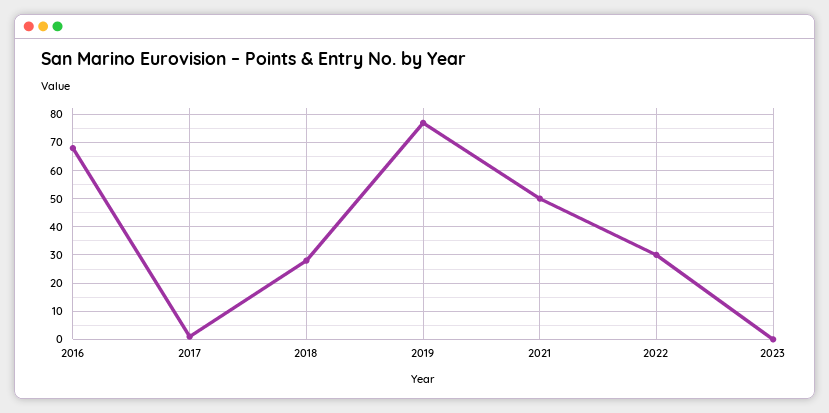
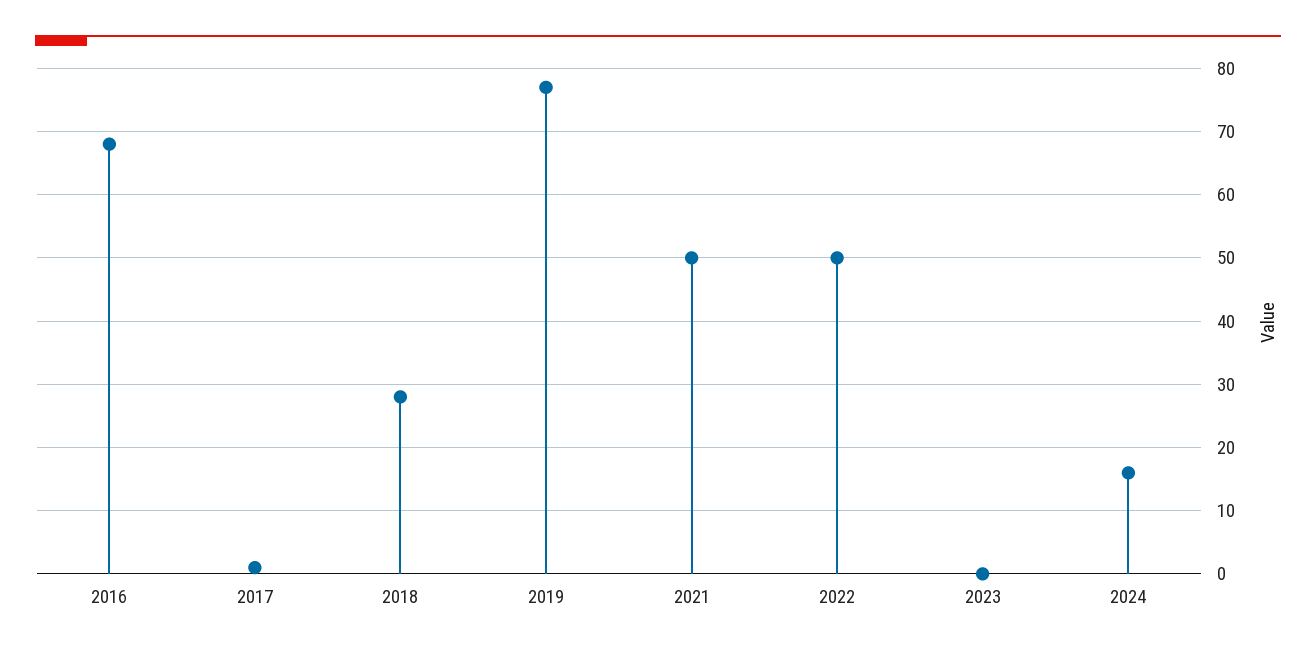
2022: 30 -> 50
2024: none -> 16

